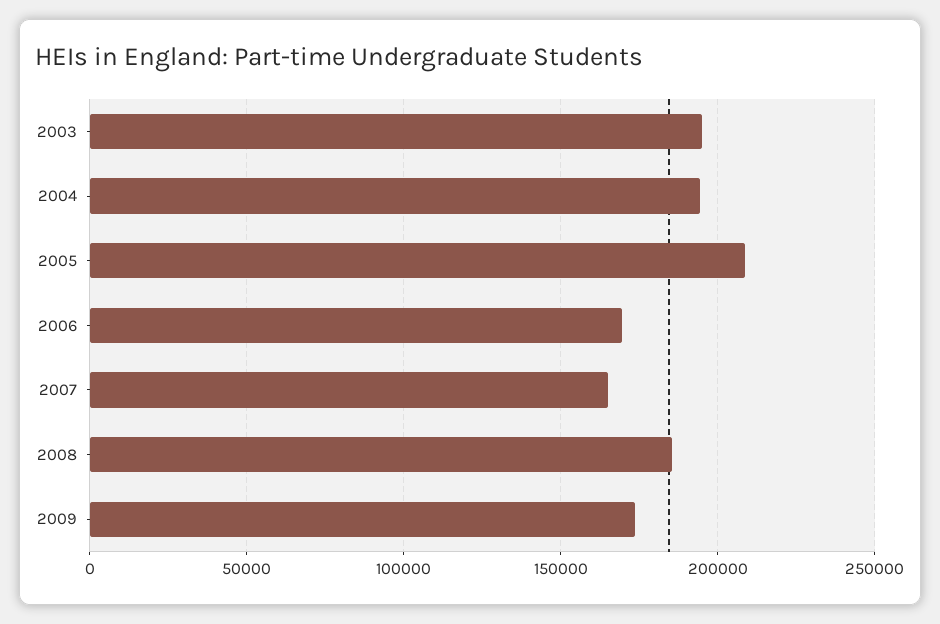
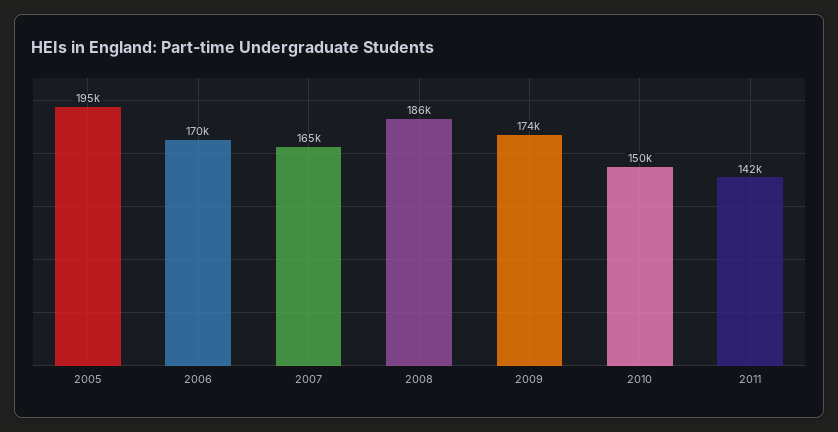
2003: 195000 -> none
2004: 195000 -> none
2005: 210000 -> 195000
2010: none -> 150000
2011: none -> 142000

